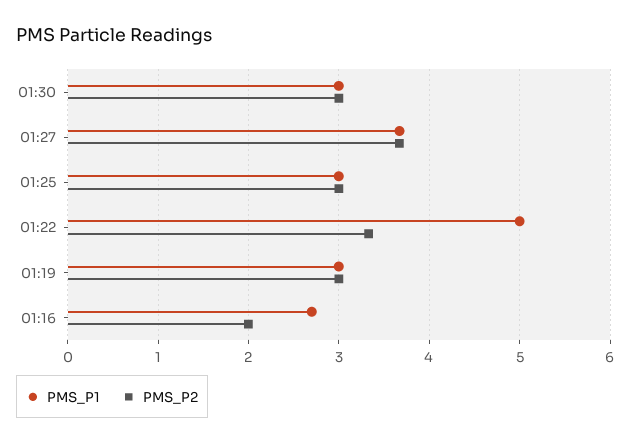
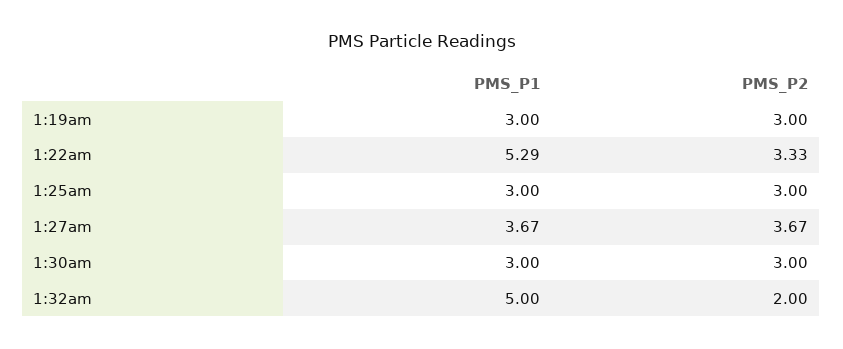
PMS_P1, 01:22: 5 -> 5.29
PMS_P1, 01:16: 2.7 -> none
PMS_P2, 01:16: 2 -> none
PMS_P1, 1:32am: none -> 5
PMS_P2, 1:32am: none -> 2

